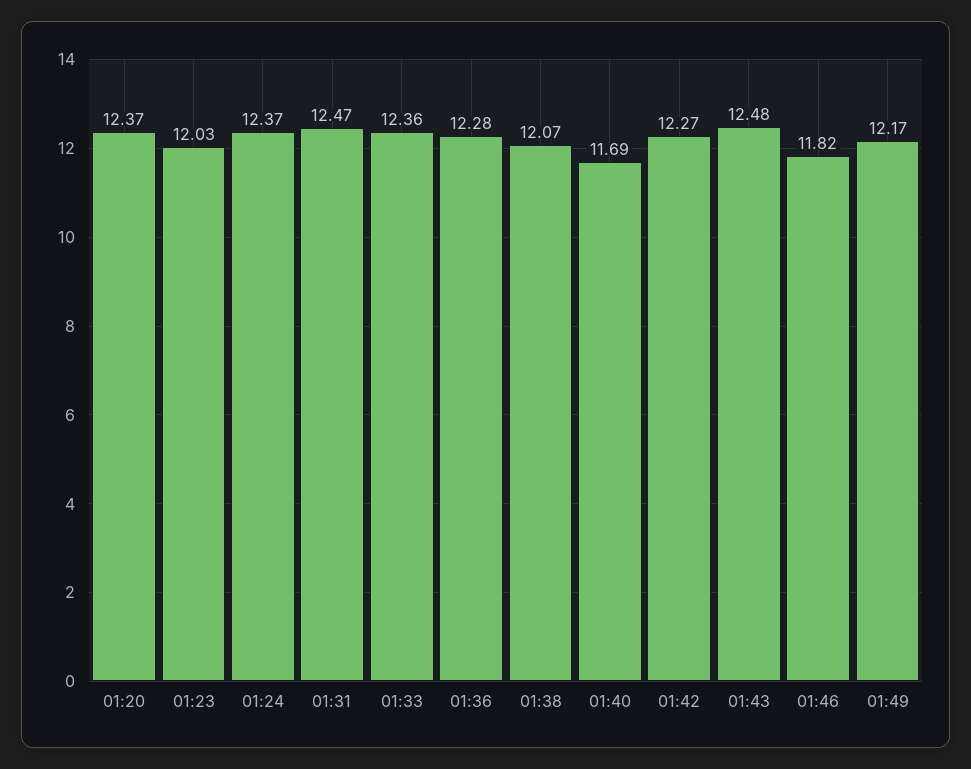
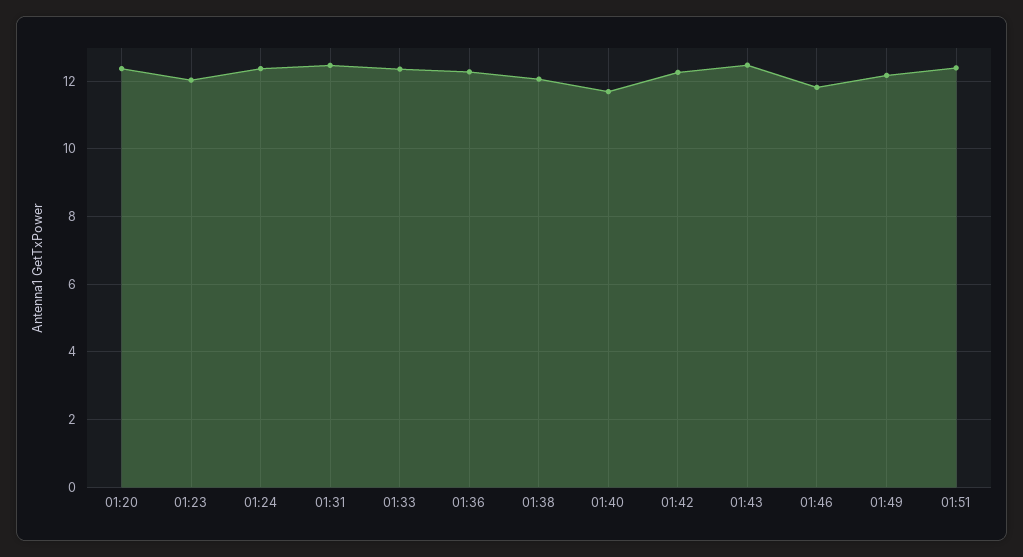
01:51: none -> 12.4

